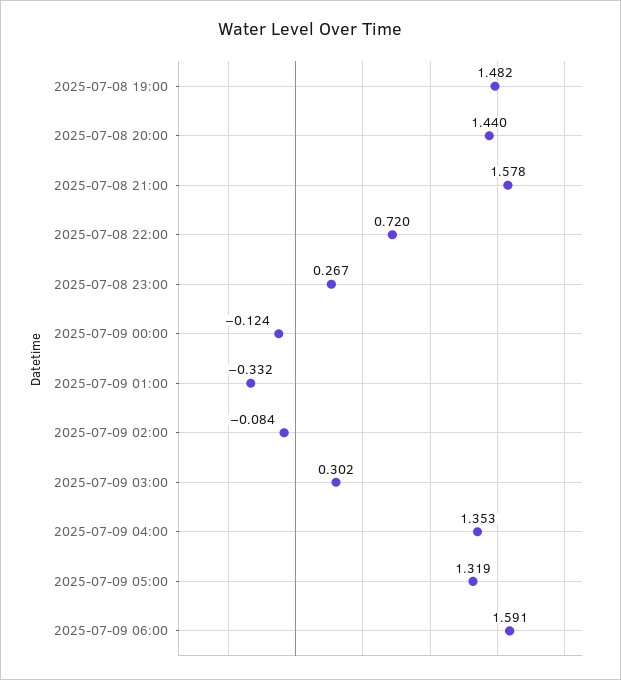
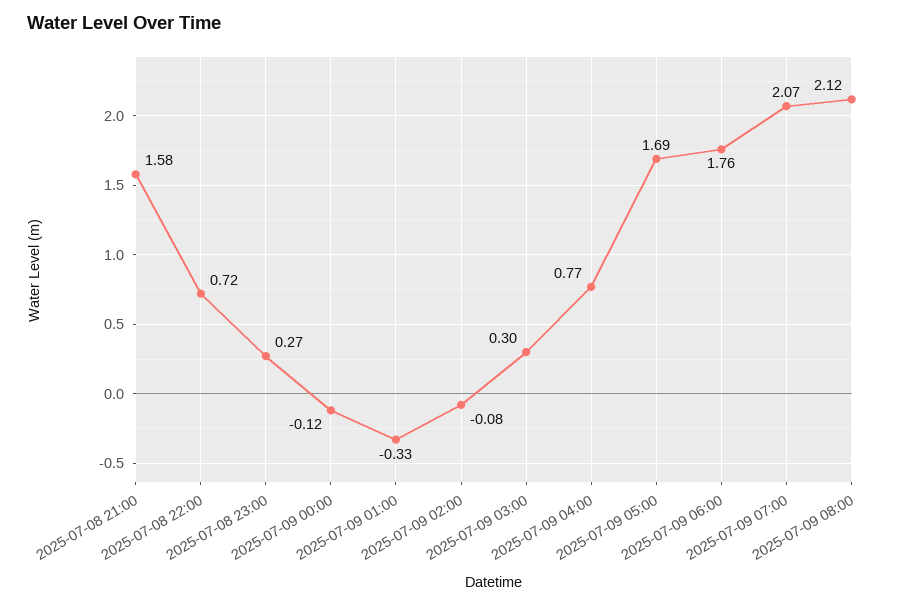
2025-07-08 19:00: 1.482 -> none
2025-07-08 20:00: 1.44 -> none
2025-07-09 04:00: 1.353 -> 0.77
2025-07-09 05:00: 1.319 -> 1.69
2025-07-09 06:00: 1.591 -> 1.76
2025-07-09 07:00: none -> 2.07
2025-07-09 08:00: none -> 2.12

